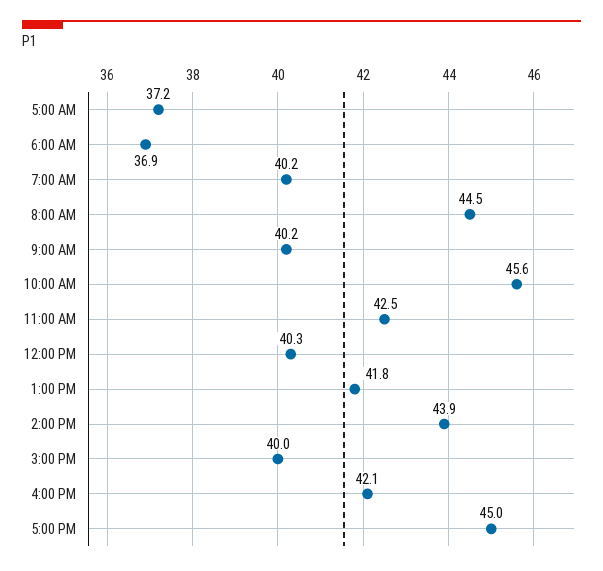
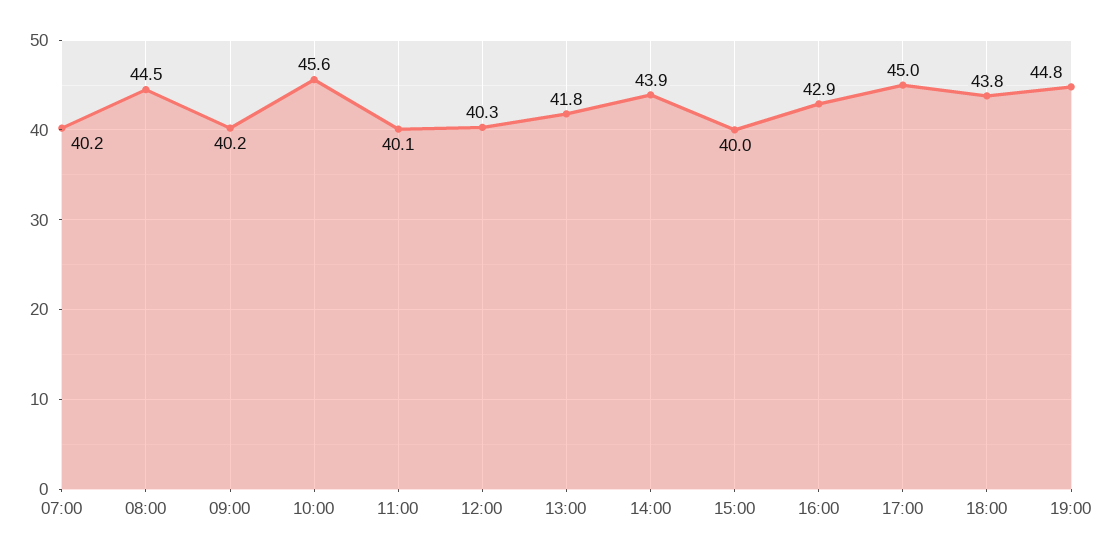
5:00 AM: 37.2 -> none
6:00 AM: 36.9 -> none
11:00 AM: 42.5 -> 40.1
4:00 PM: 42.1 -> 42.9
18:00: none -> 43.8
19:00: none -> 44.8

